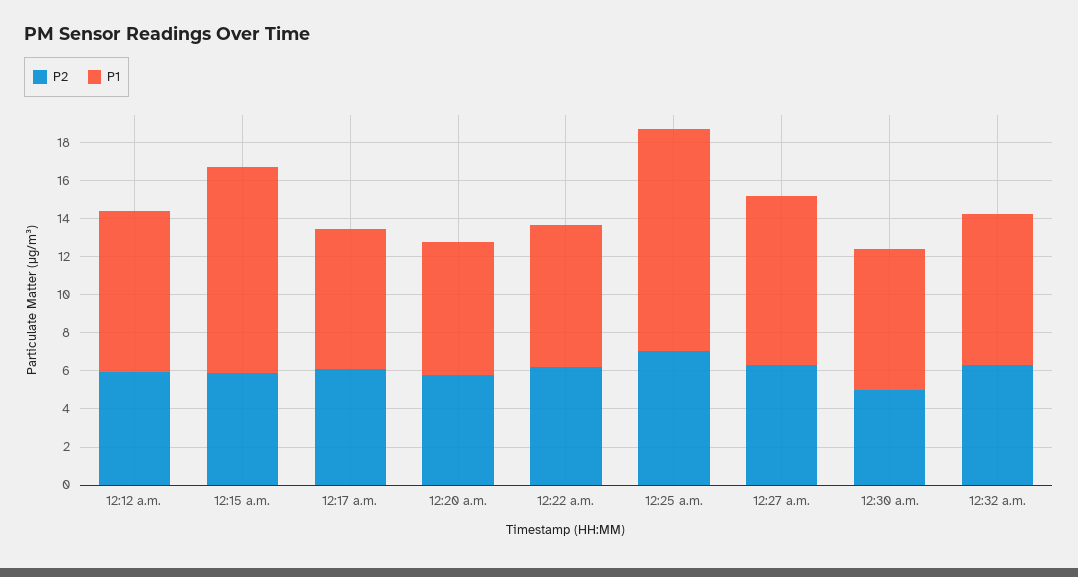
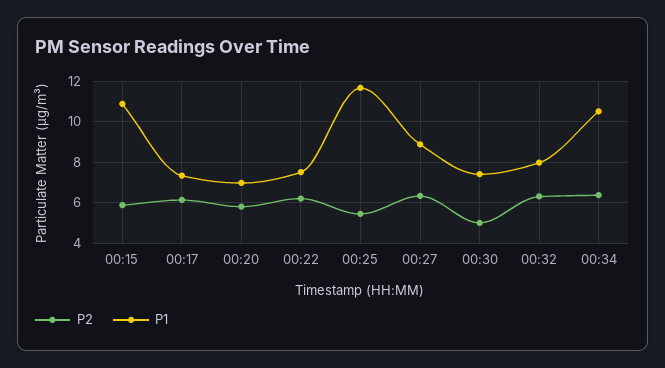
P2, 12:12 a.m.: 6 -> none
P1, 12:12 a.m.: 8.5 -> none
P2, 12:25 a.m.: 7 -> 5.5
P2, 00:34: none -> 6.5
P1, 00:34: none -> 10.5

